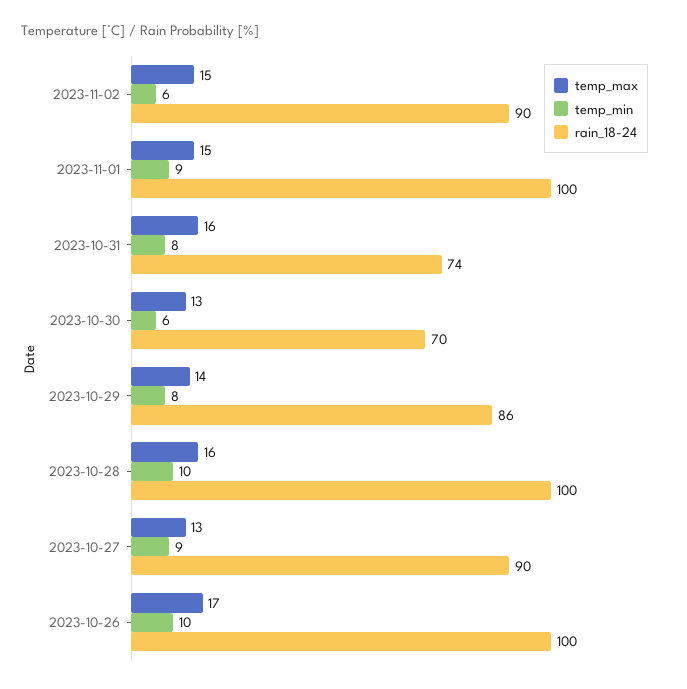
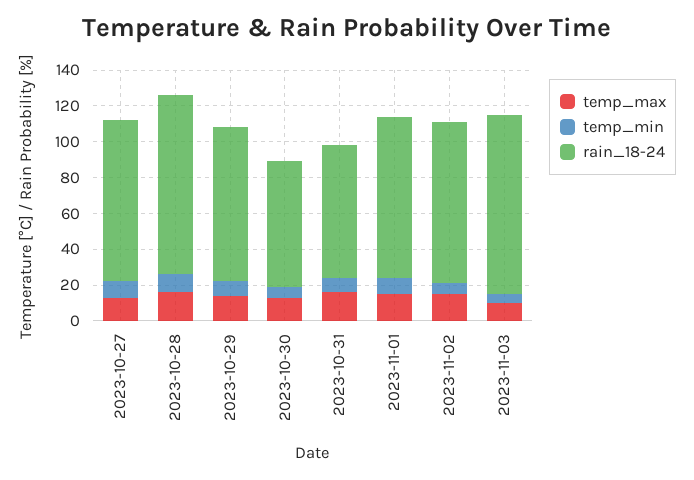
rain_18-24, 2023-11-01: 100 -> 90
temp_max, 2023-10-26: 17 -> none
temp_min, 2023-10-26: 10 -> none
rain_18-24, 2023-10-26: 100 -> none
temp_max, 2023-11-03: none -> 10
temp_min, 2023-11-03: none -> 5
rain_18-24, 2023-11-03: none -> 100

